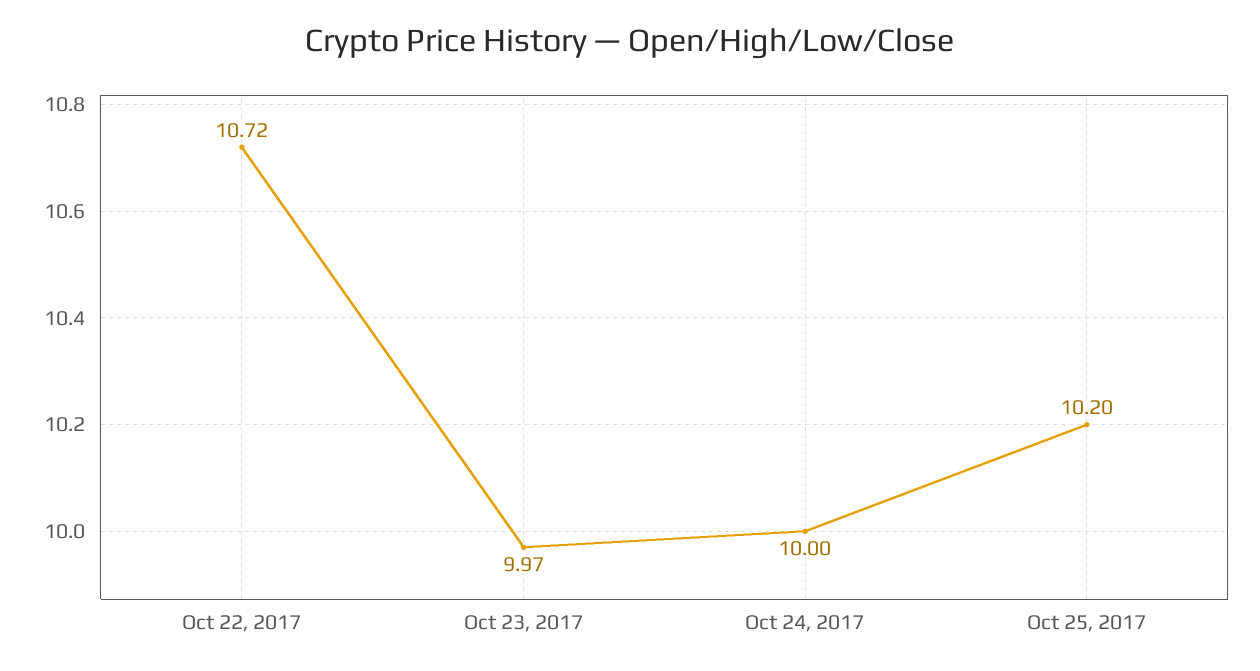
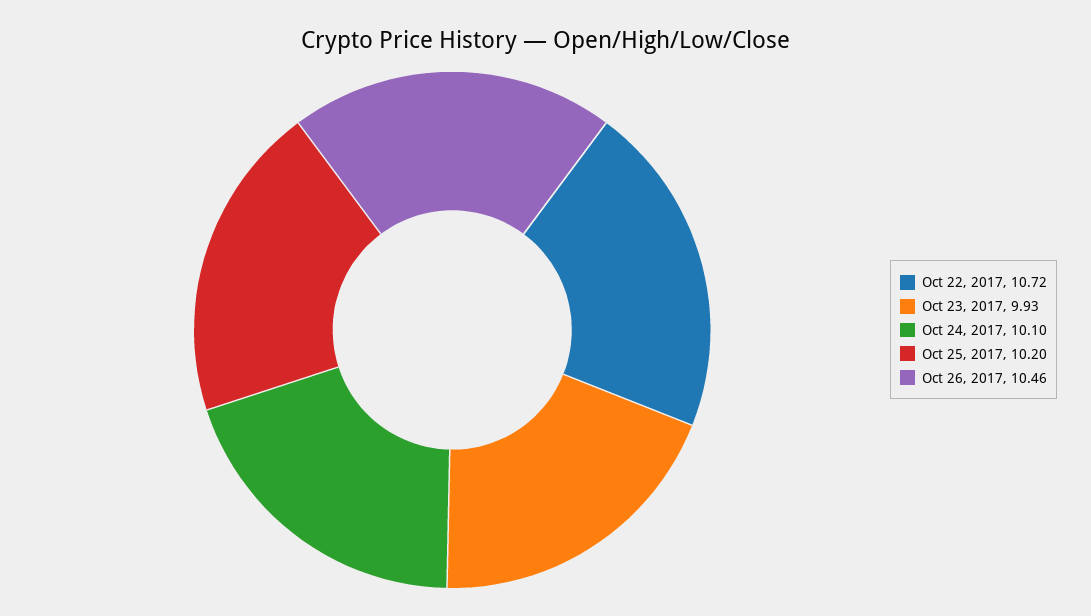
Oct 23, 2017: 9.97 -> 9.93
Oct 24, 2017: 10 -> 10.1
Oct 26, 2017: none -> 10.46

